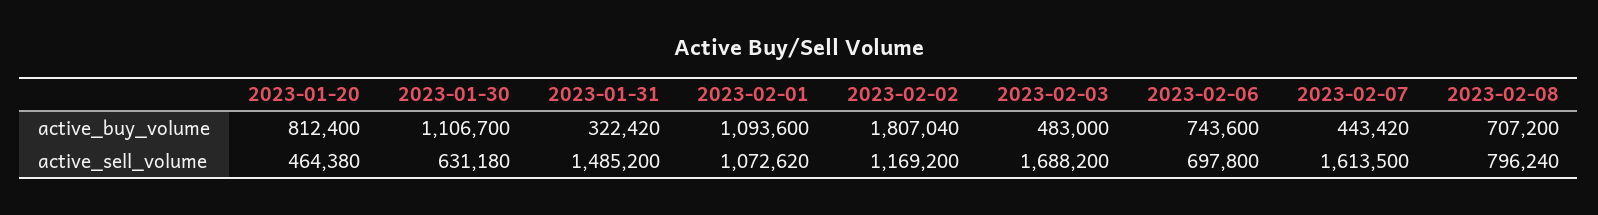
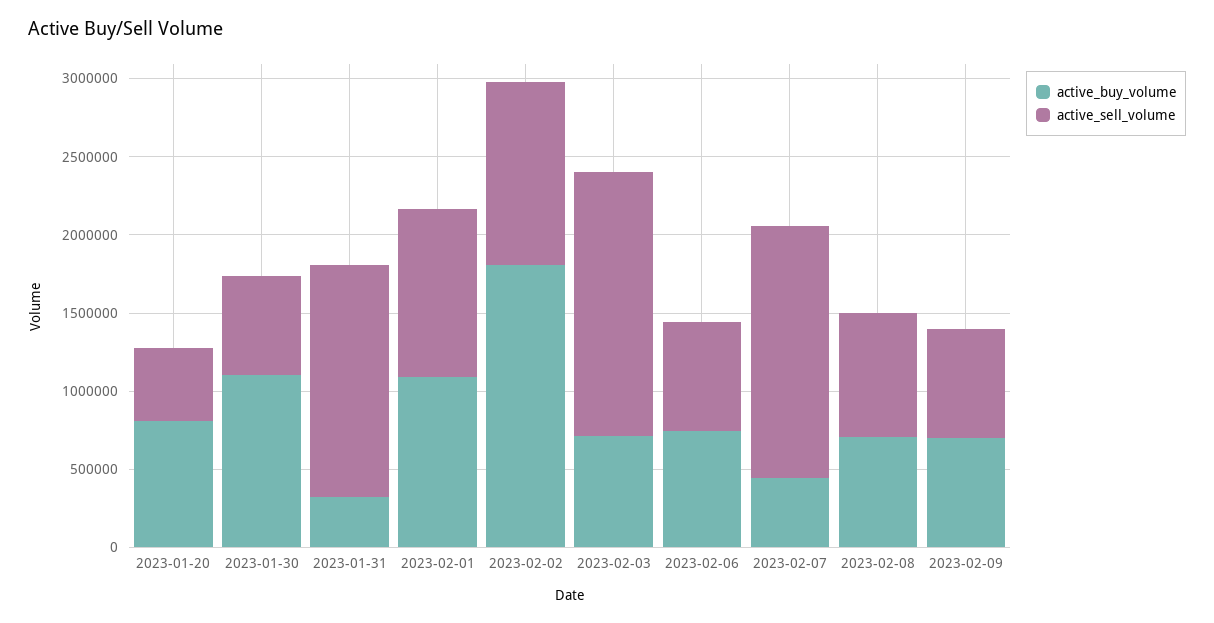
active_buy_volume, 2023-02-03: 483000 -> 700000
active_buy_volume, 2023-02-09: none -> 700000
active_sell_volume, 2023-02-09: none -> 700000

